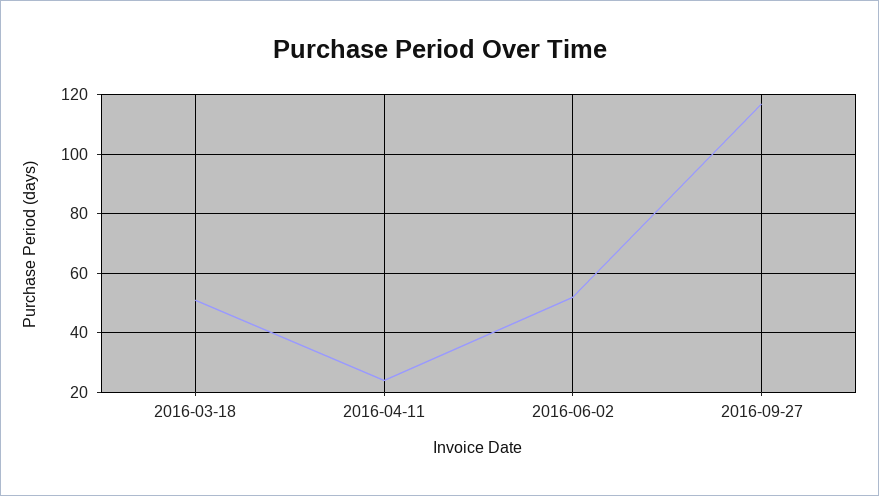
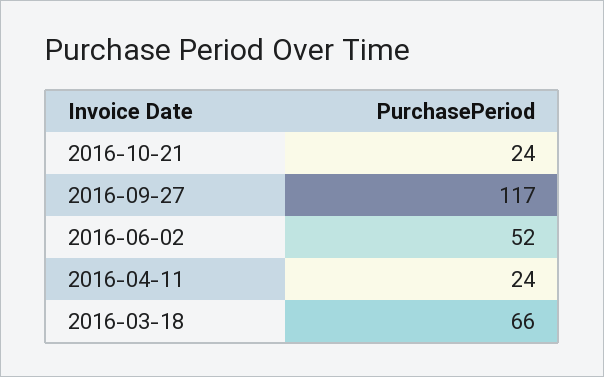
2016-03-18: 50 -> 66
2016-10-21: none -> 24

